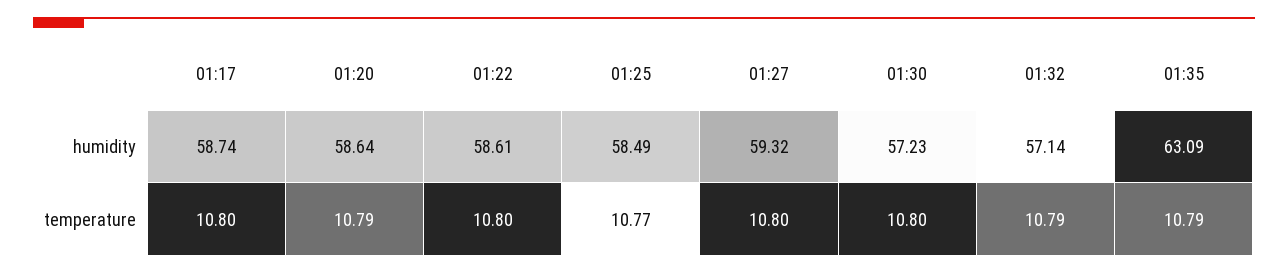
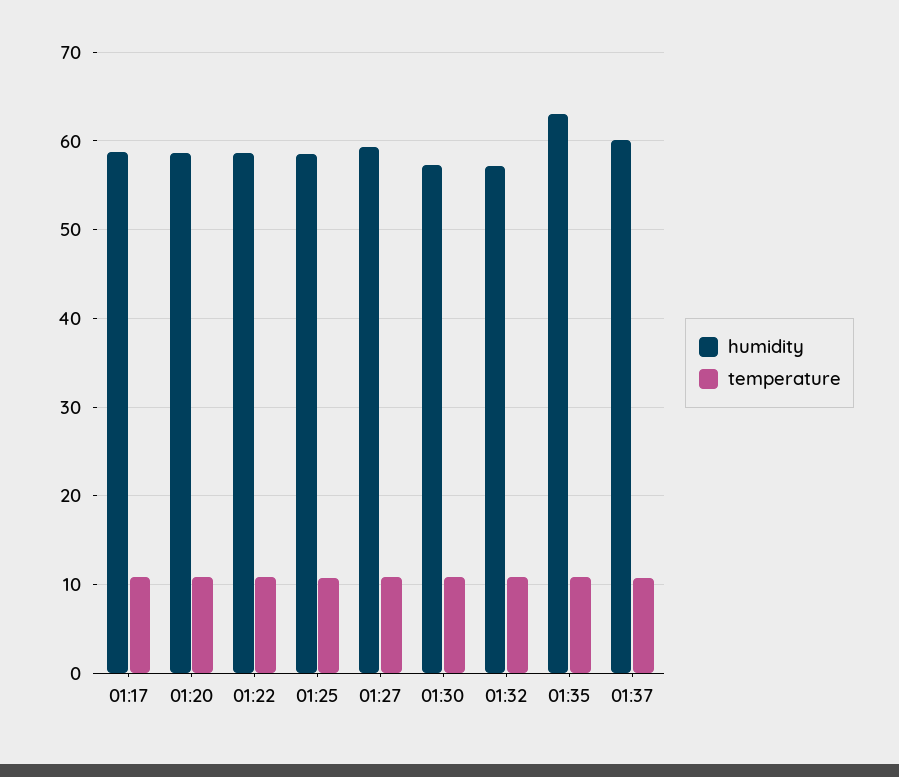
humidity, 01:37: none -> 60
temperature, 01:37: none -> 11

